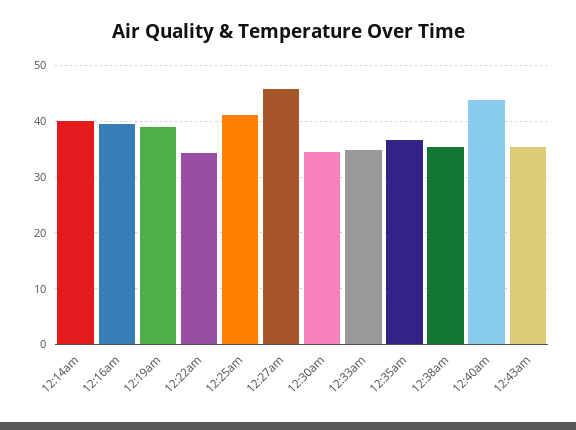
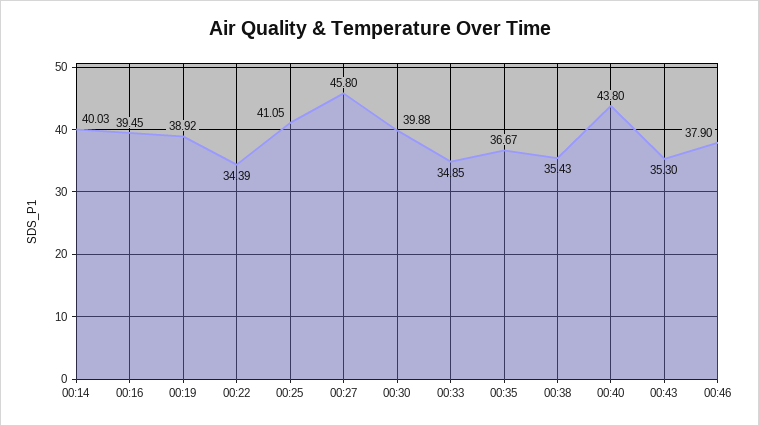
12:30am: 34 -> 39.88
00:46: none -> 37.9

